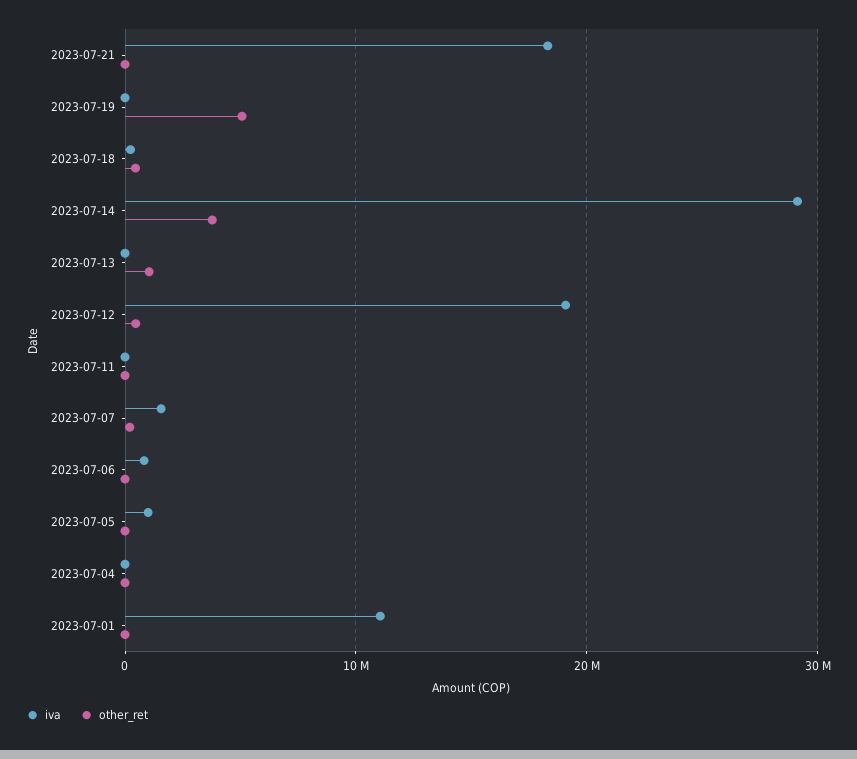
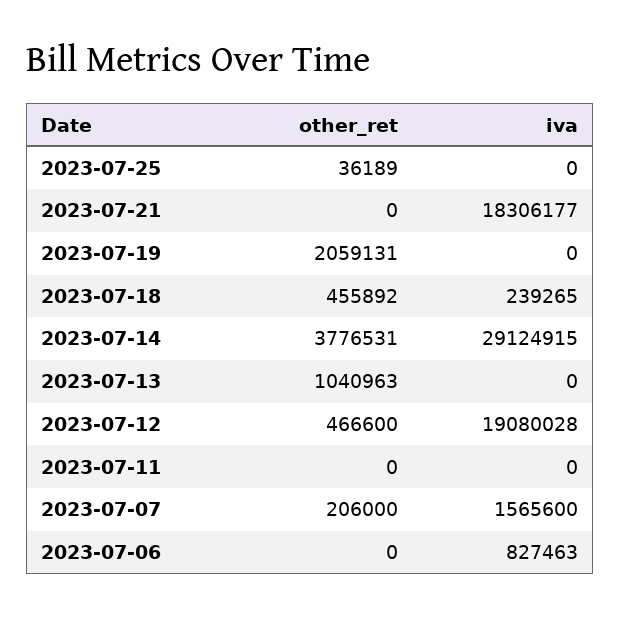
other_ret, 2023-07-19: 5000000 -> 2059131
iva, 2023-07-05: 1000000 -> none
other_ret, 2023-07-05: 0 -> none
iva, 2023-07-04: 0 -> none
other_ret, 2023-07-04: 0 -> none
iva, 2023-07-01: 11000000 -> none
other_ret, 2023-07-01: 0 -> none
other_ret, 2023-07-25: none -> 36189
iva, 2023-07-25: none -> 0

